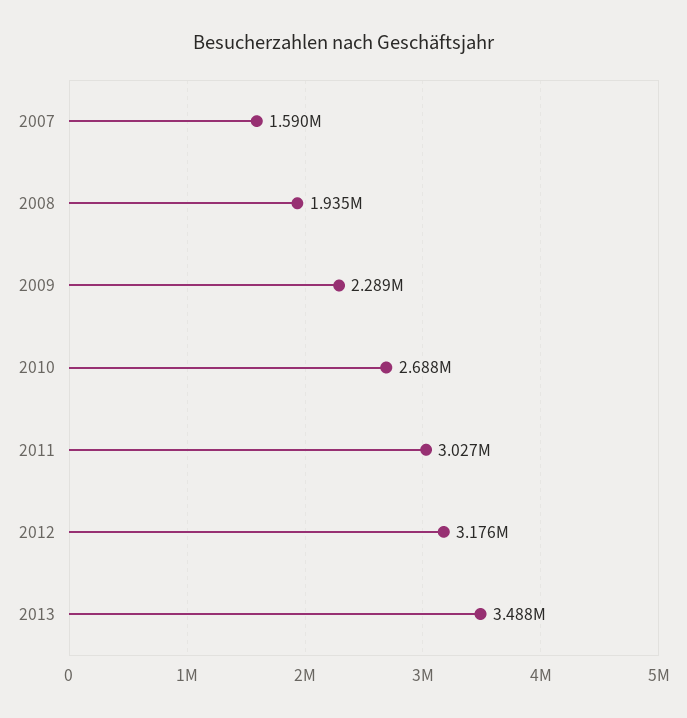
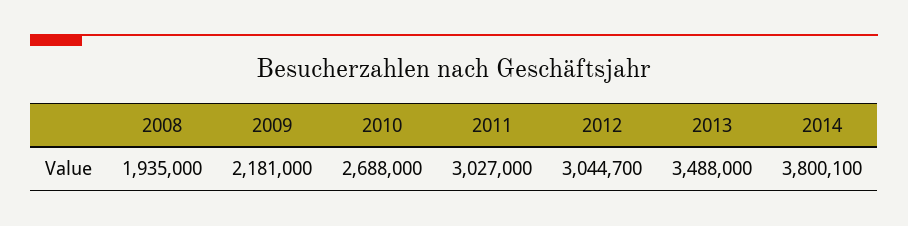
2007: 1590000 -> none
2009: 2289000 -> 2181000
2012: 3176000 -> 3044700
2014: none -> 3800100

